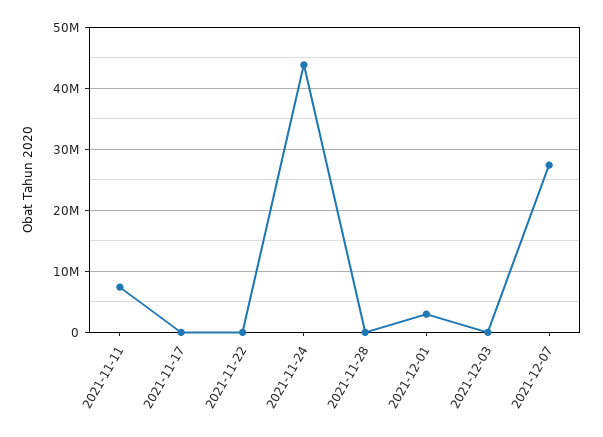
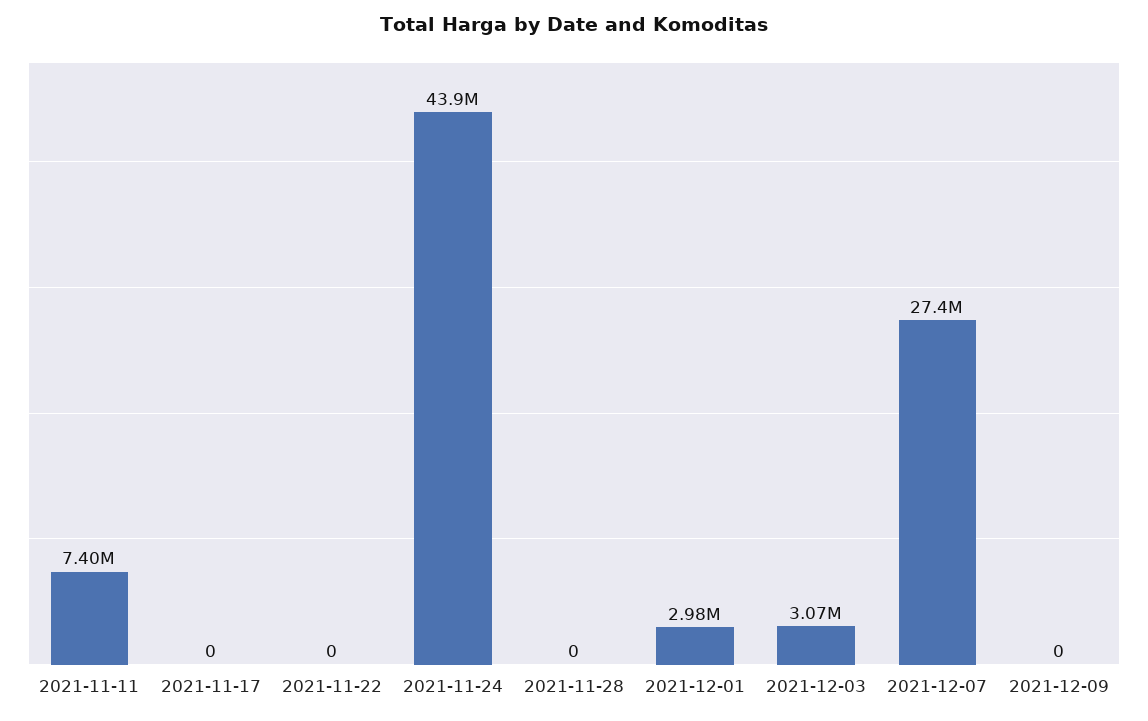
2021-12-03: 0 -> 3070000
2021-12-09: none -> 0

